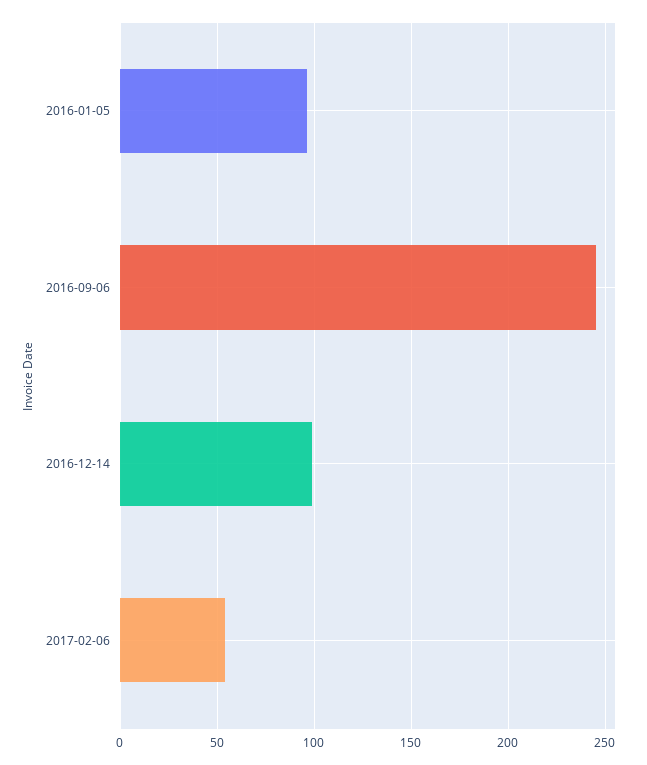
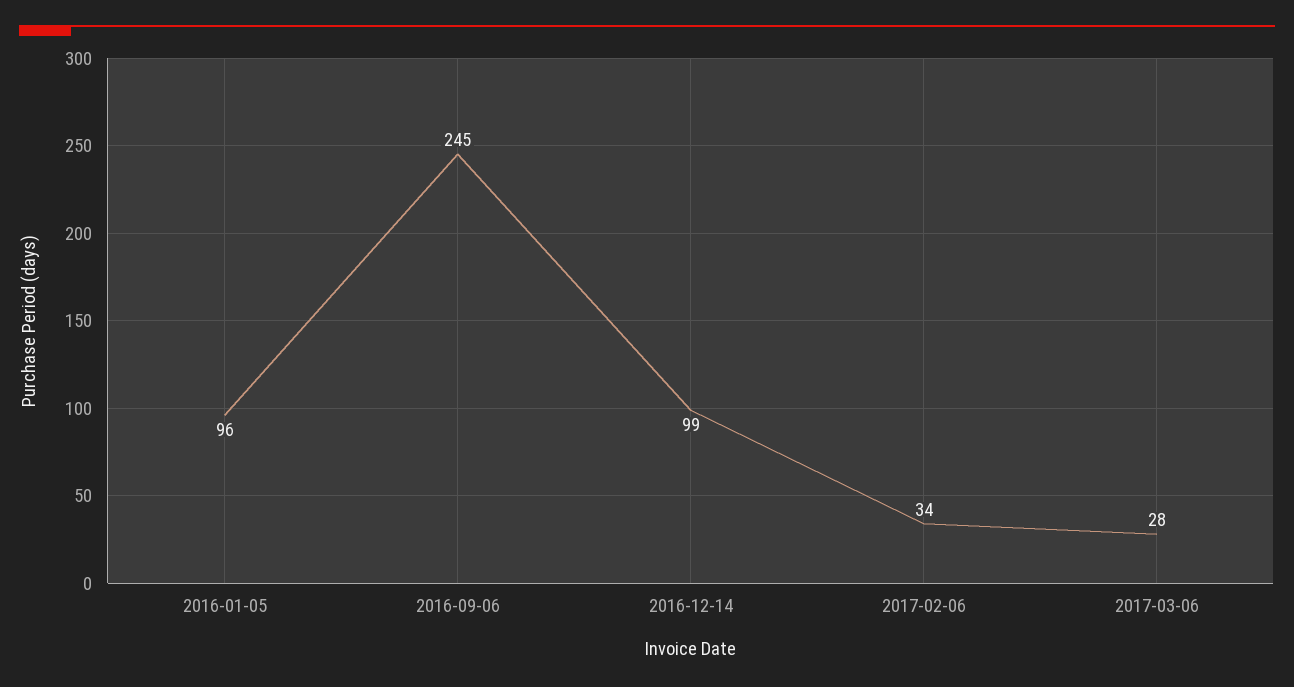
2017-02-06: 55 -> 34
2017-03-06: none -> 28

